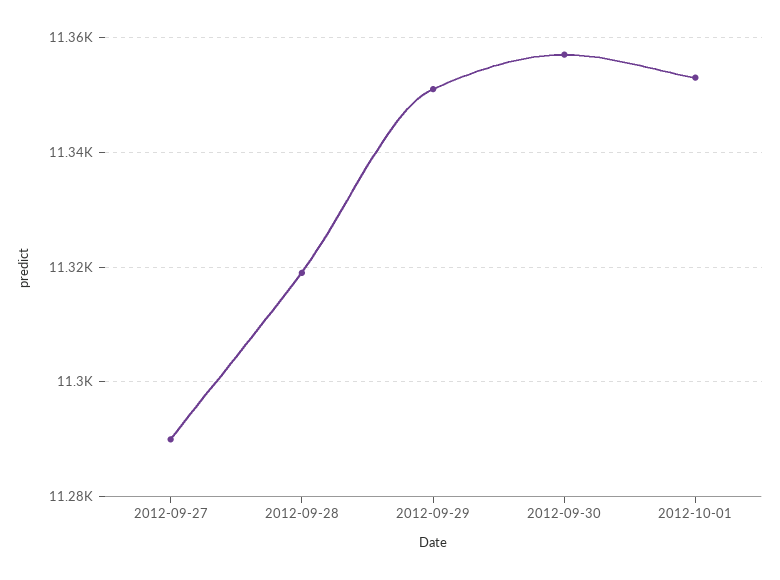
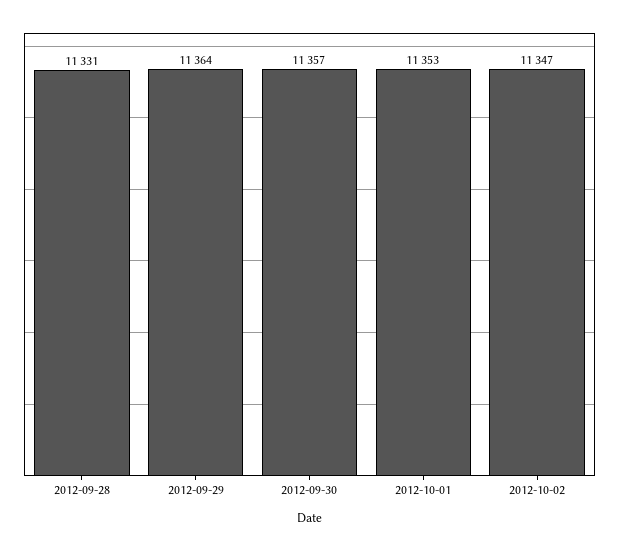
2012-09-27: 11290 -> none
2012-09-28: 11320 -> 11331
2012-09-29: 11350 -> 11364
2012-10-02: none -> 11347

